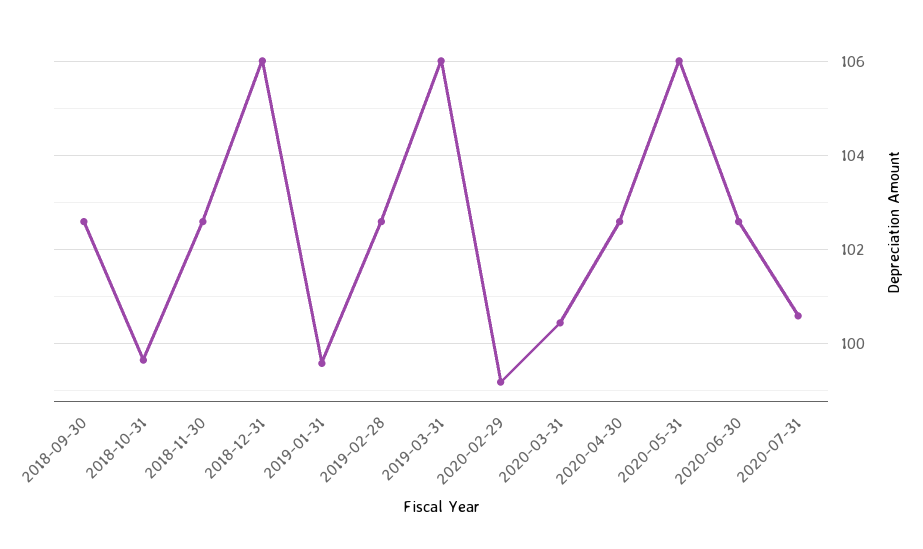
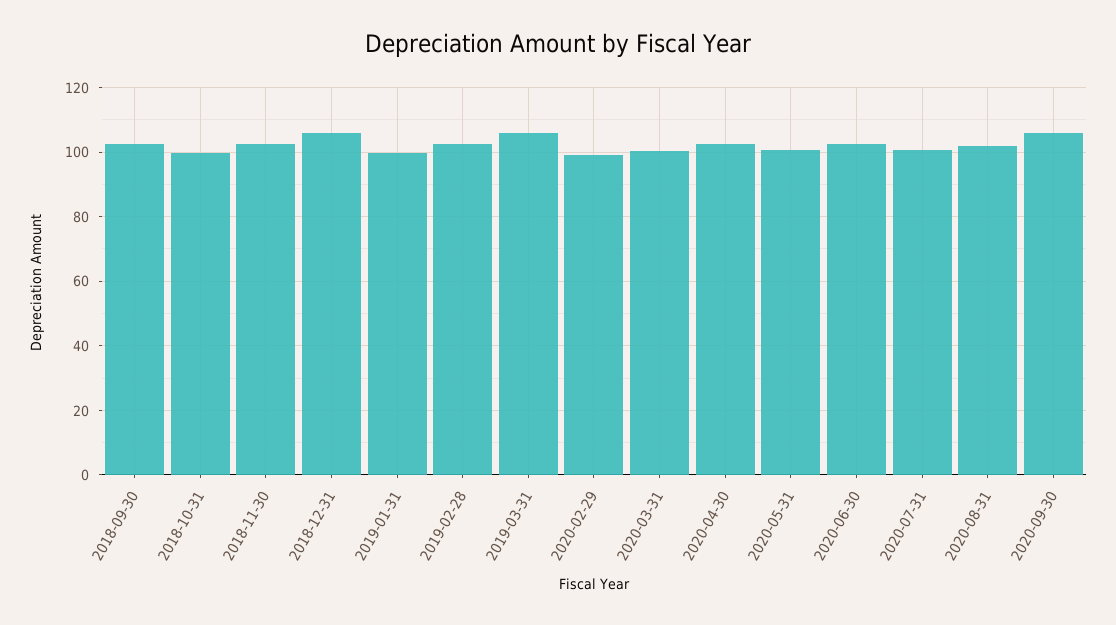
2020-05-31: 106 -> 100
2020-08-31: none -> 102
2020-09-30: none -> 106

